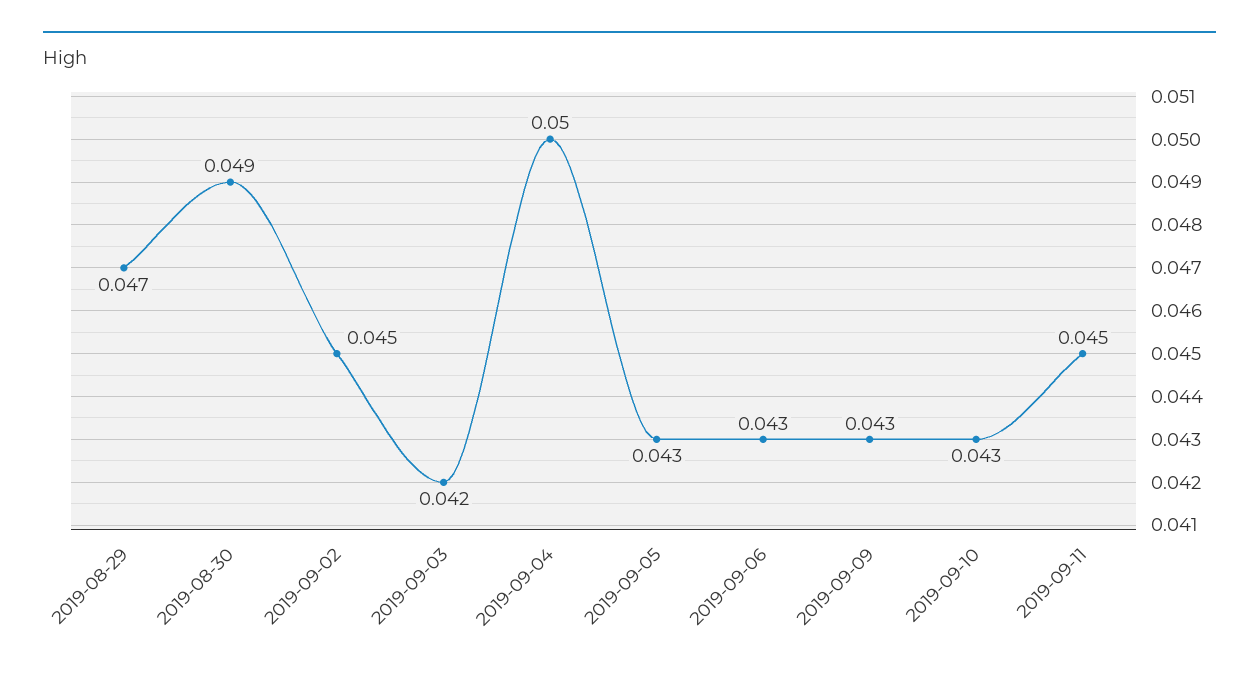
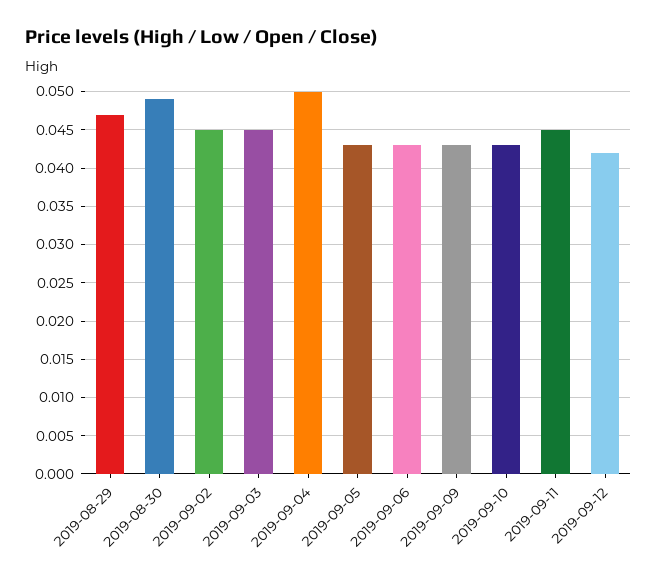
2019-09-03: 0.042 -> 0.045
2019-09-12: none -> 0.042

